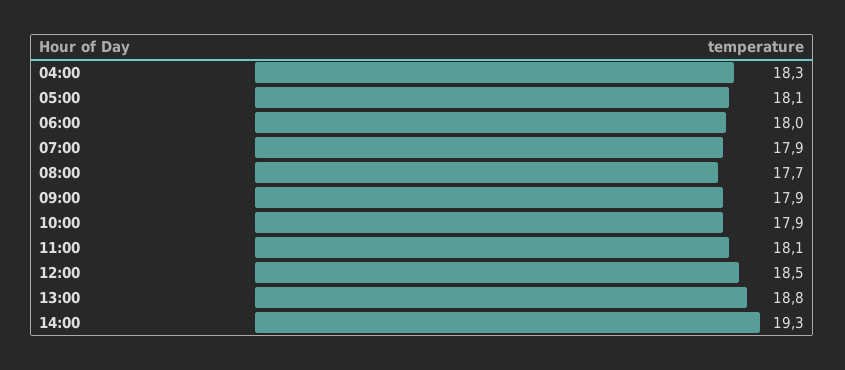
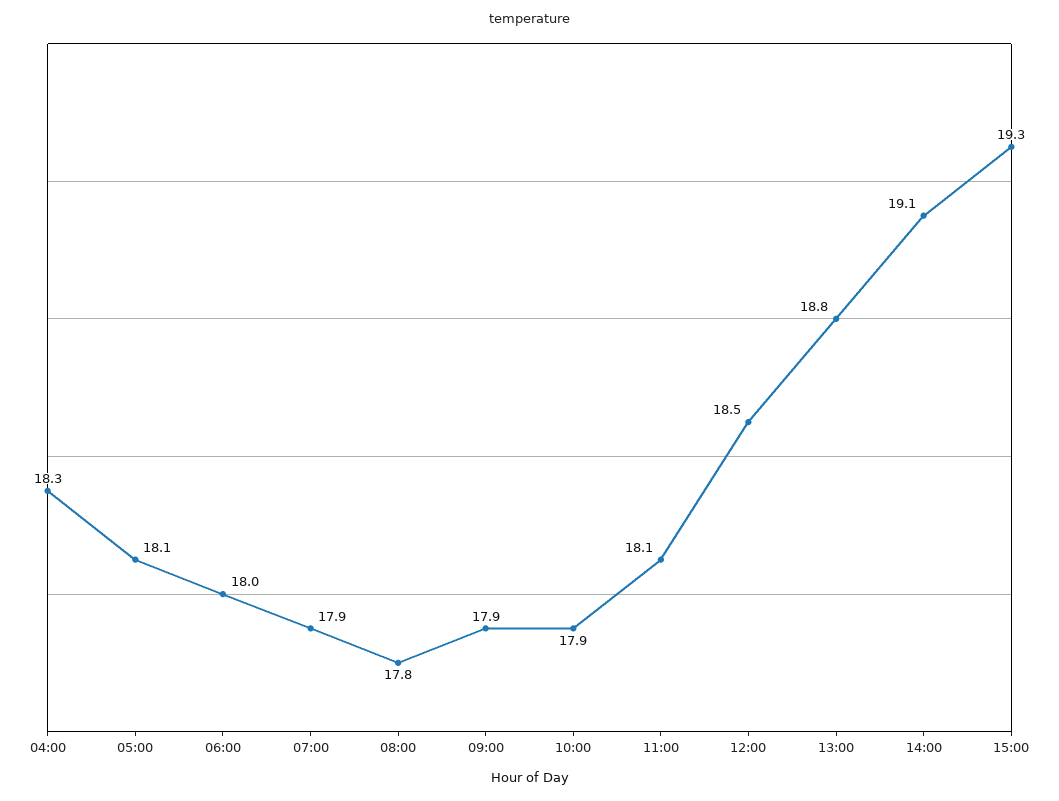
08:00: 17.7 -> 17.8
14:00: 19.3 -> 19.1
15:00: none -> 19.3

